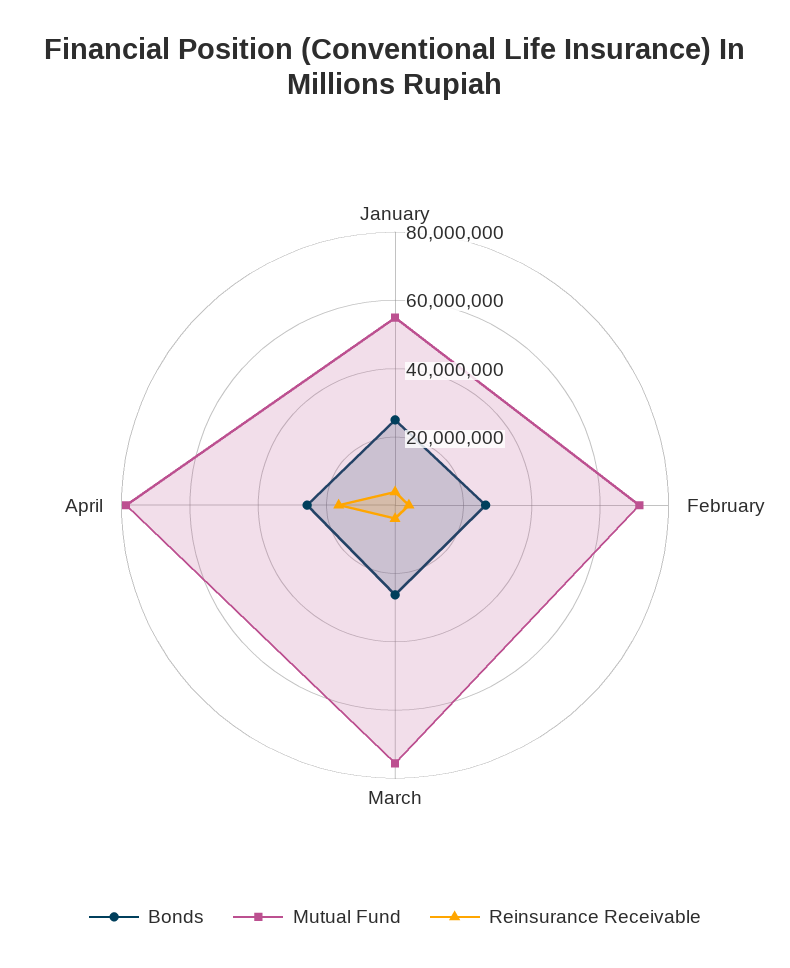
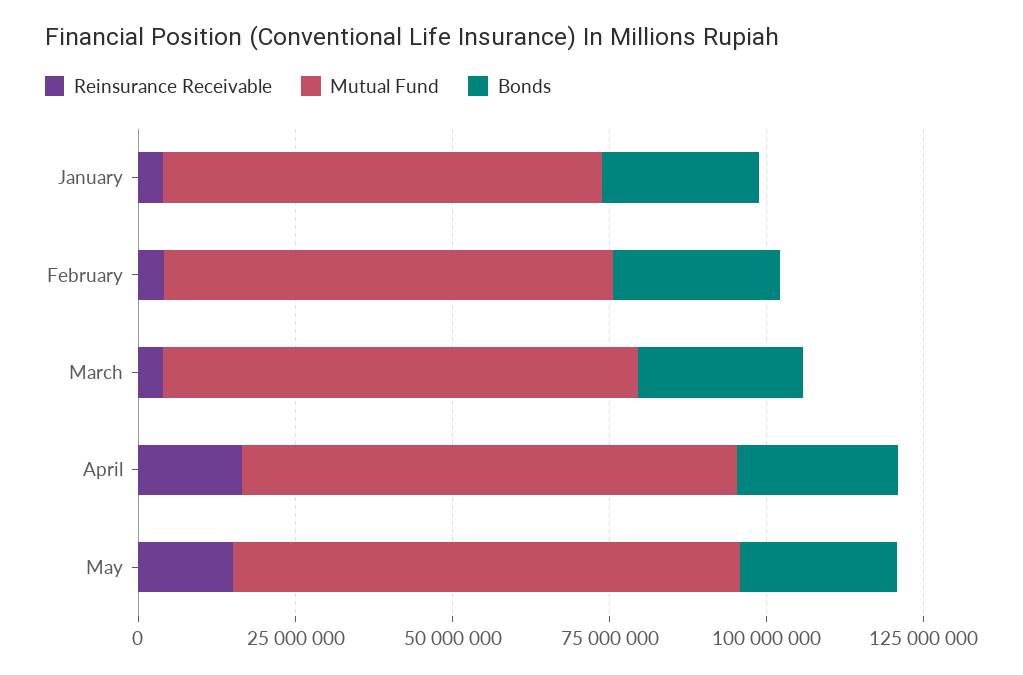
Mutual Fund, January: 55000000 -> 70000000
Reinsurance Receivable, May: none -> 15000000
Mutual Fund, May: none -> 80000000
Bonds, May: none -> 25000000

